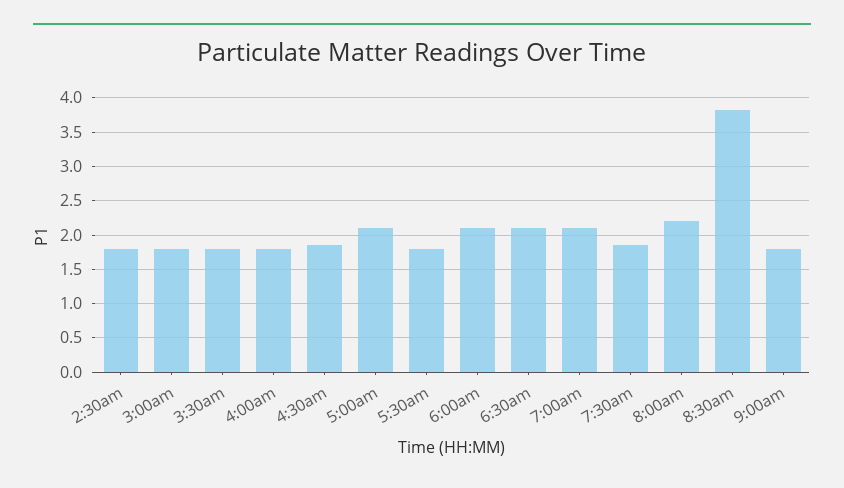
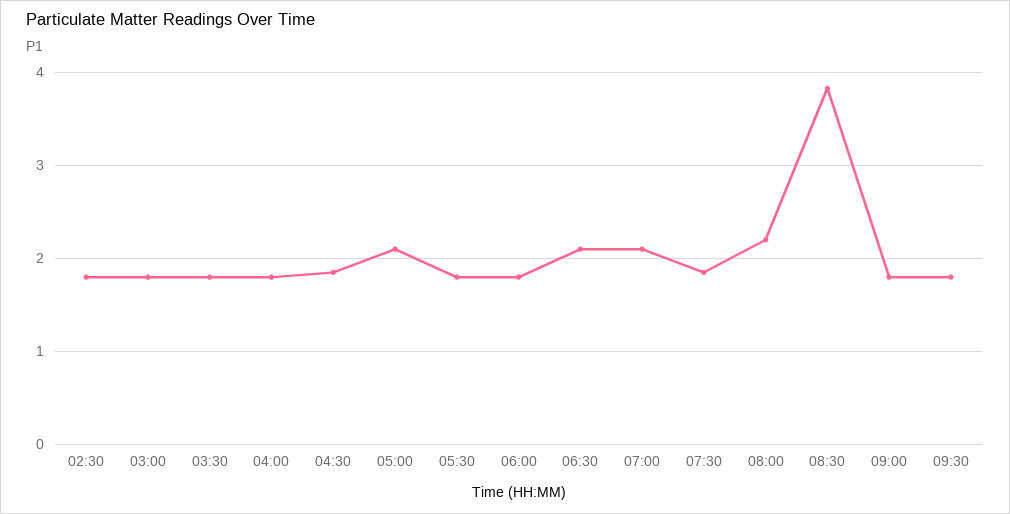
6:00am: 2.1 -> 1.8
09:30: none -> 1.8

